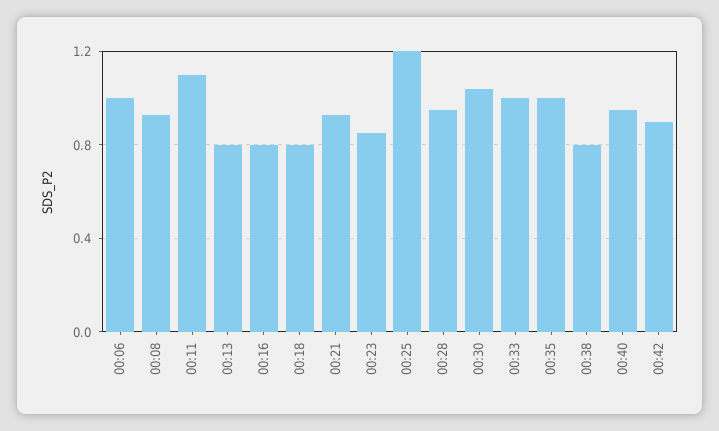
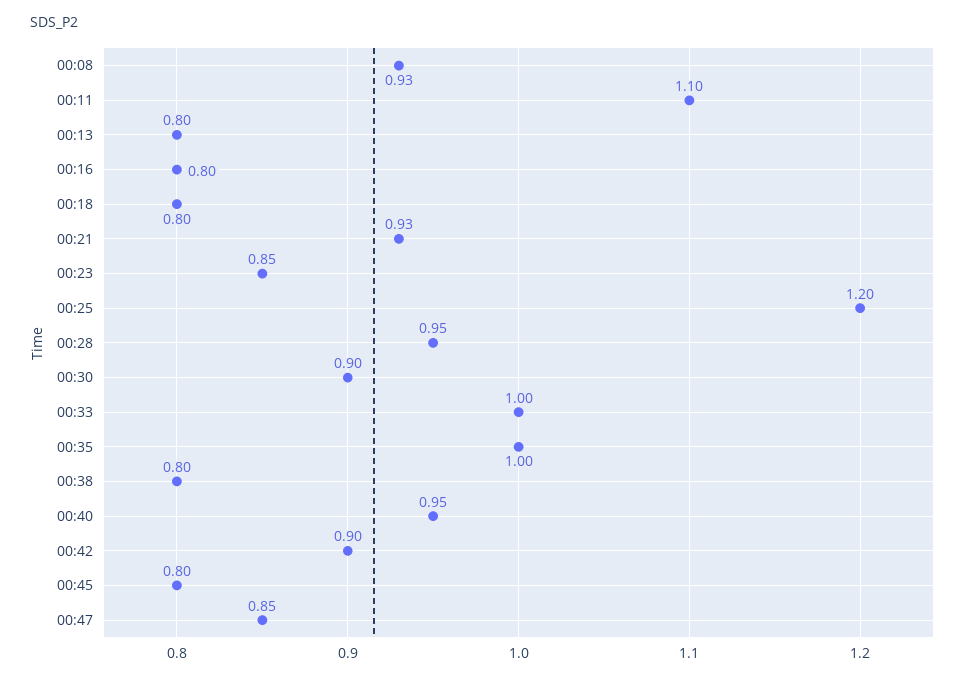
00:06: 1 -> none
00:30: 1.05 -> 0.9
00:45: none -> 0.8
00:47: none -> 0.85

